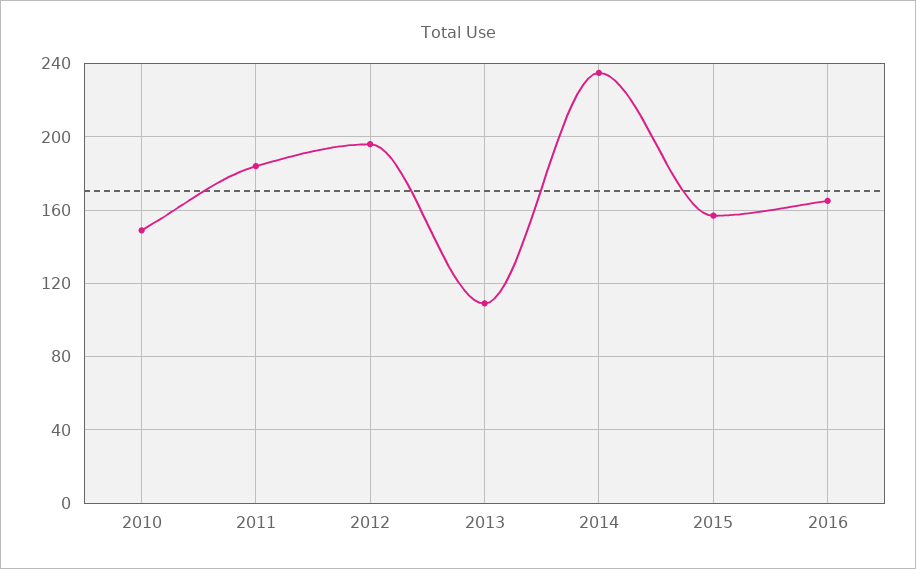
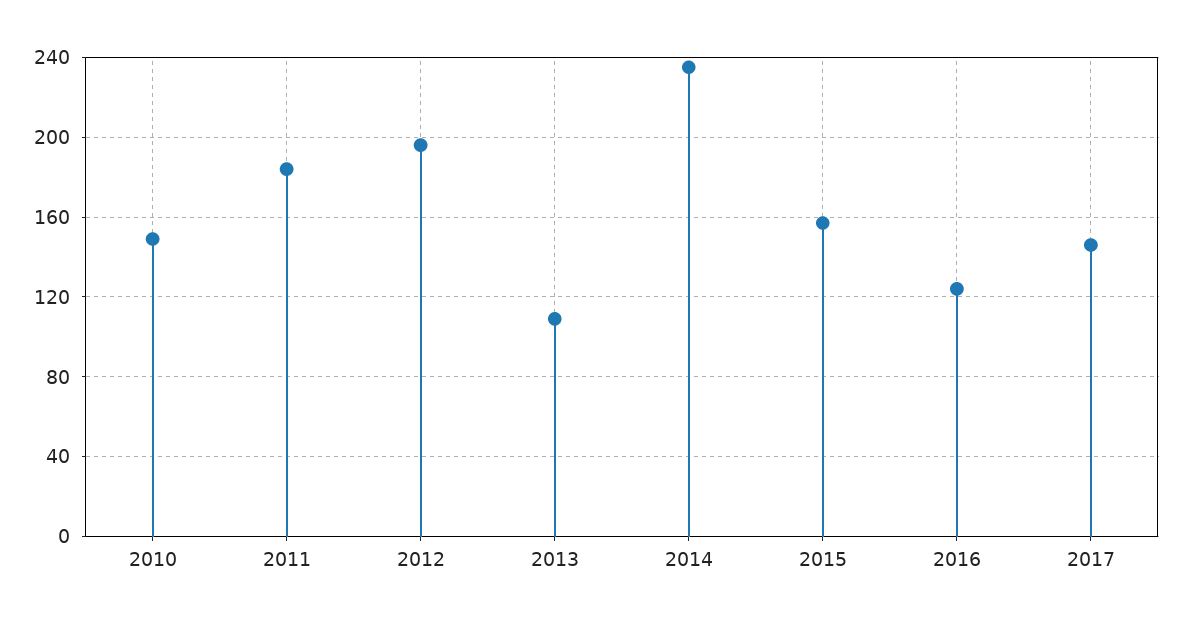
2016: 165 -> 125
2017: none -> 145

